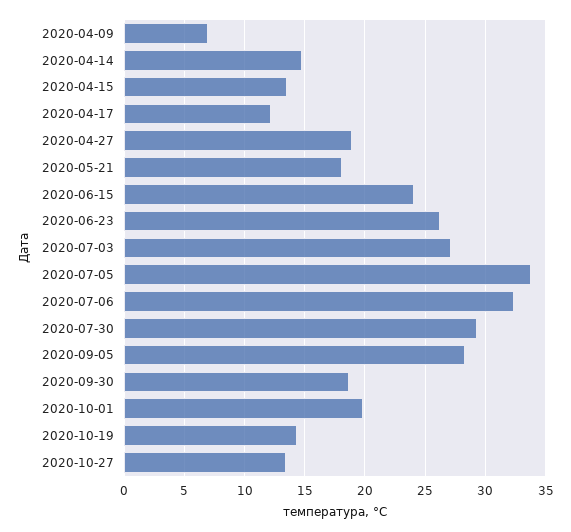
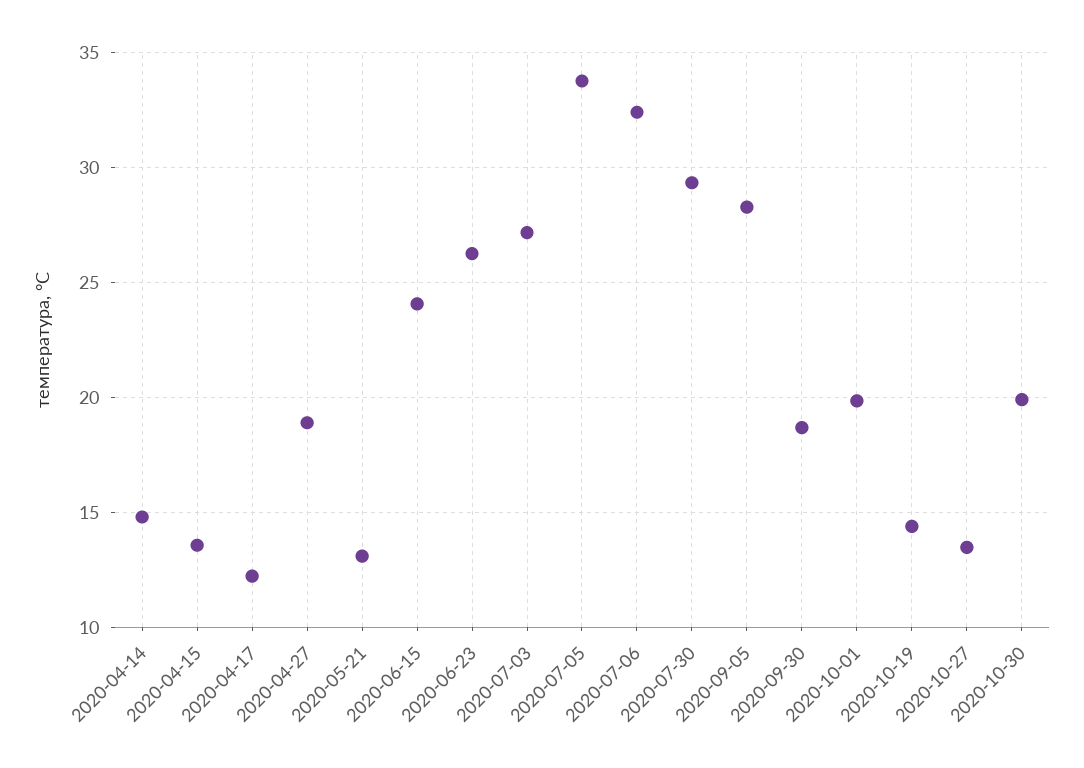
2020-04-09: 7 -> none
2020-05-21: 18 -> 13
2020-10-30: none -> 20

